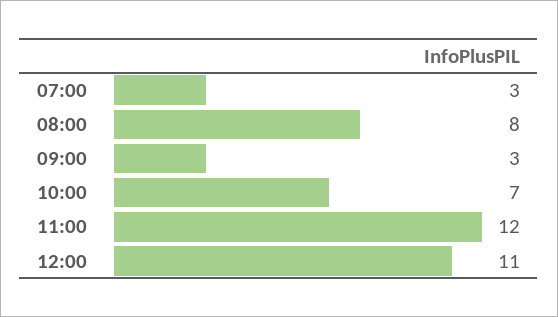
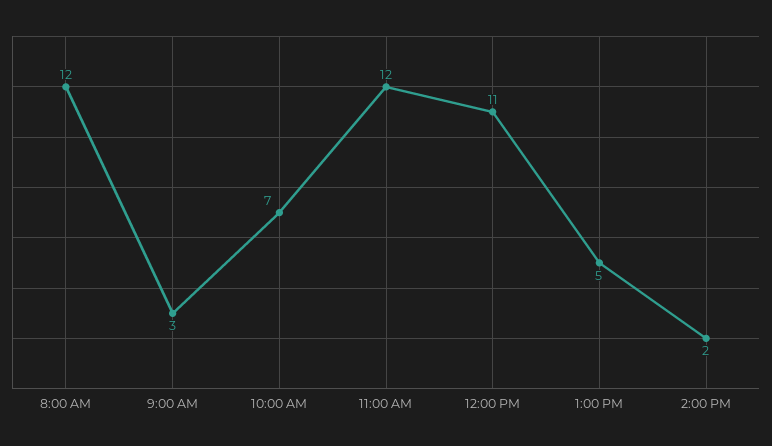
07:00: 3 -> none
08:00: 8 -> 12
1:00 PM: none -> 5
2:00 PM: none -> 2

